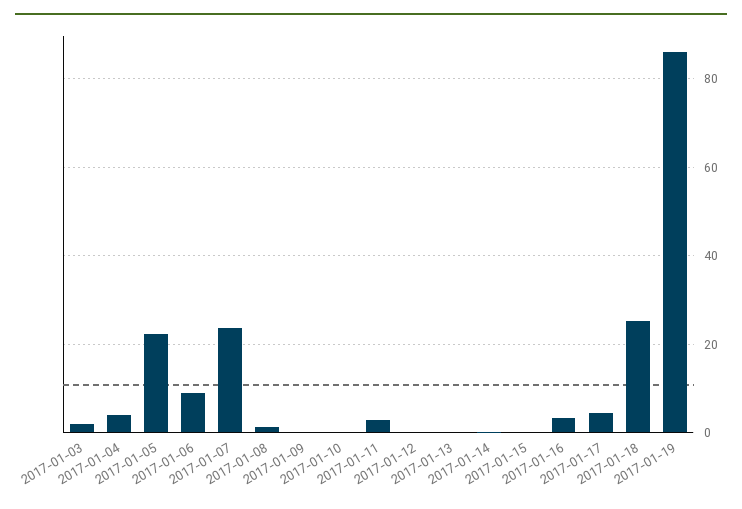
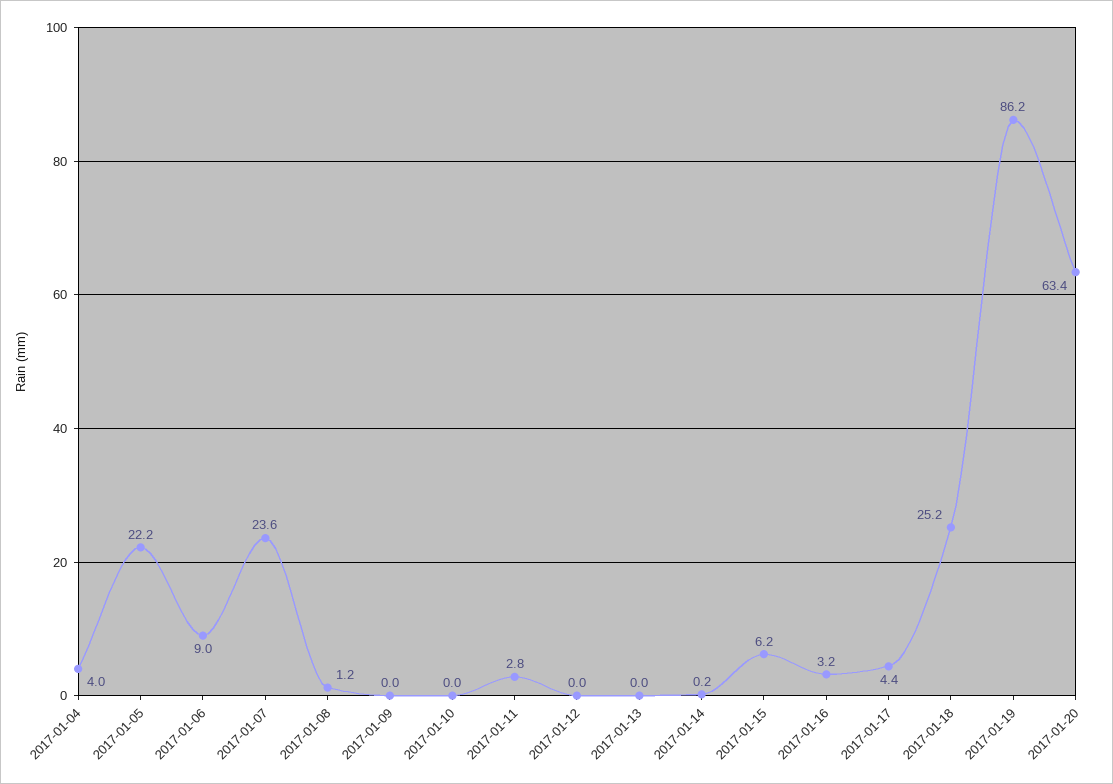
2017-01-03: 2 -> none
2017-01-15: 0 -> 6.2
2017-01-20: none -> 63.4

